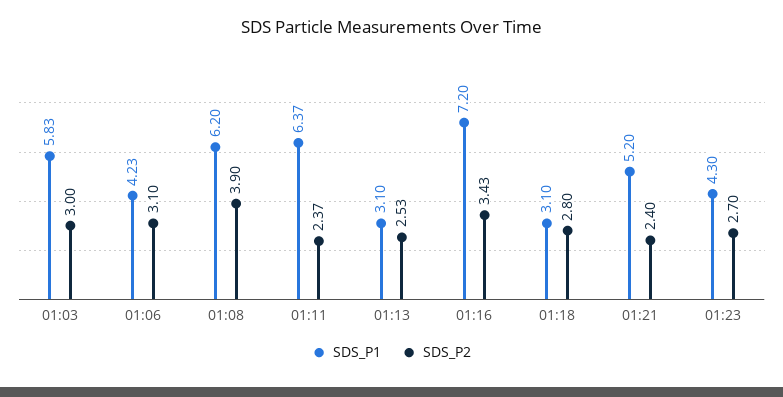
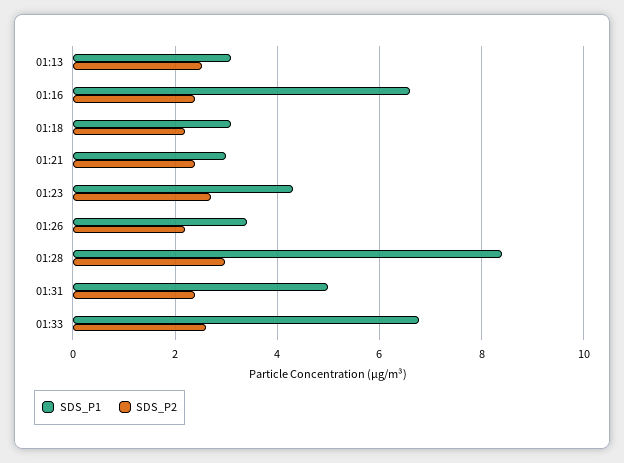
SDS_P1, 01:03: 5.83 -> none
SDS_P2, 01:03: 3 -> none
SDS_P1, 01:06: 4.23 -> none
SDS_P2, 01:06: 3.1 -> none
SDS_P1, 01:08: 6.2 -> none
SDS_P2, 01:08: 3.9 -> none
SDS_P1, 01:11: 6.37 -> none
SDS_P2, 01:11: 2.37 -> none
SDS_P1, 01:16: 7.2 -> 6.6
SDS_P2, 01:16: 3.43 -> 2.4
SDS_P2, 01:18: 2.8 -> 2.2
SDS_P1, 01:21: 5.2 -> 3
SDS_P1, 01:26: none -> 3.4
SDS_P2, 01:26: none -> 2.2
SDS_P1, 01:28: none -> 8.4
SDS_P2, 01:28: none -> 3
SDS_P1, 01:31: none -> 5
SDS_P2, 01:31: none -> 2.4
SDS_P1, 01:33: none -> 6.8
SDS_P2, 01:33: none -> 2.6

